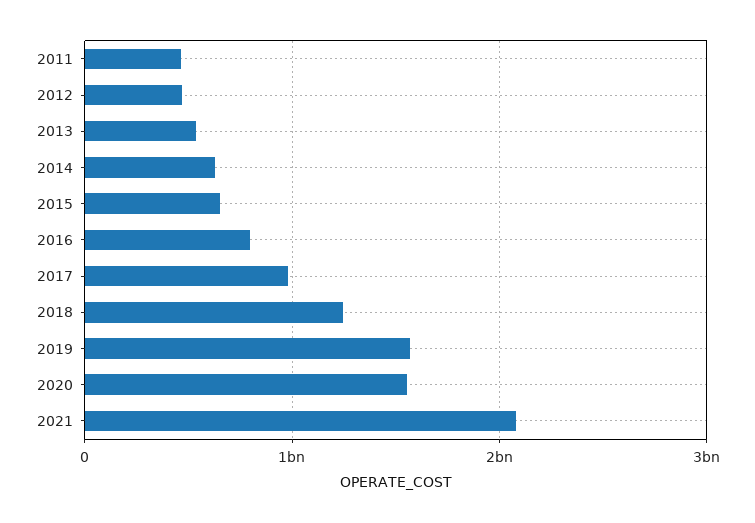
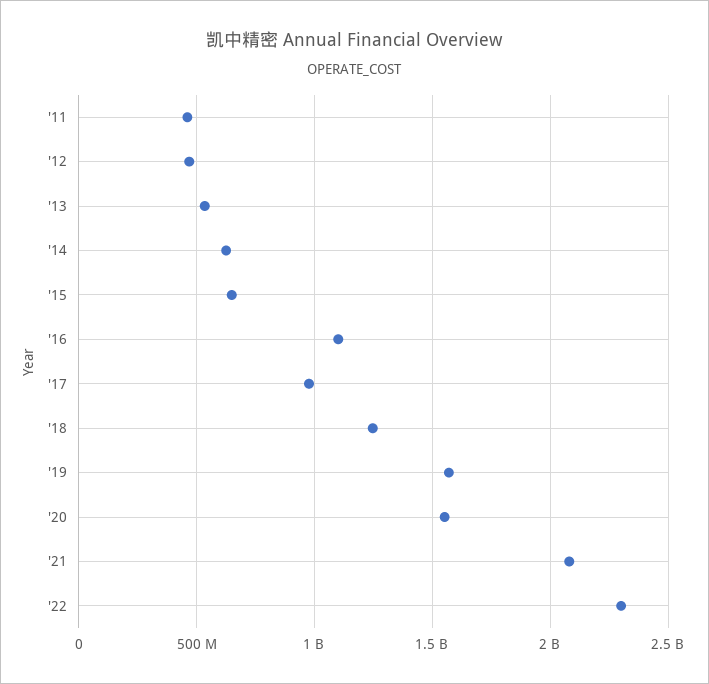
2016: 800000000 -> 1100000000
'22: none -> 2300000000

